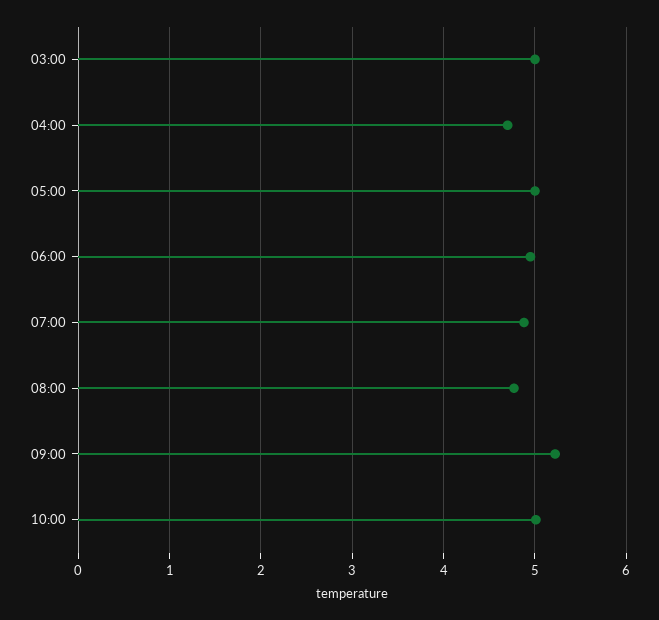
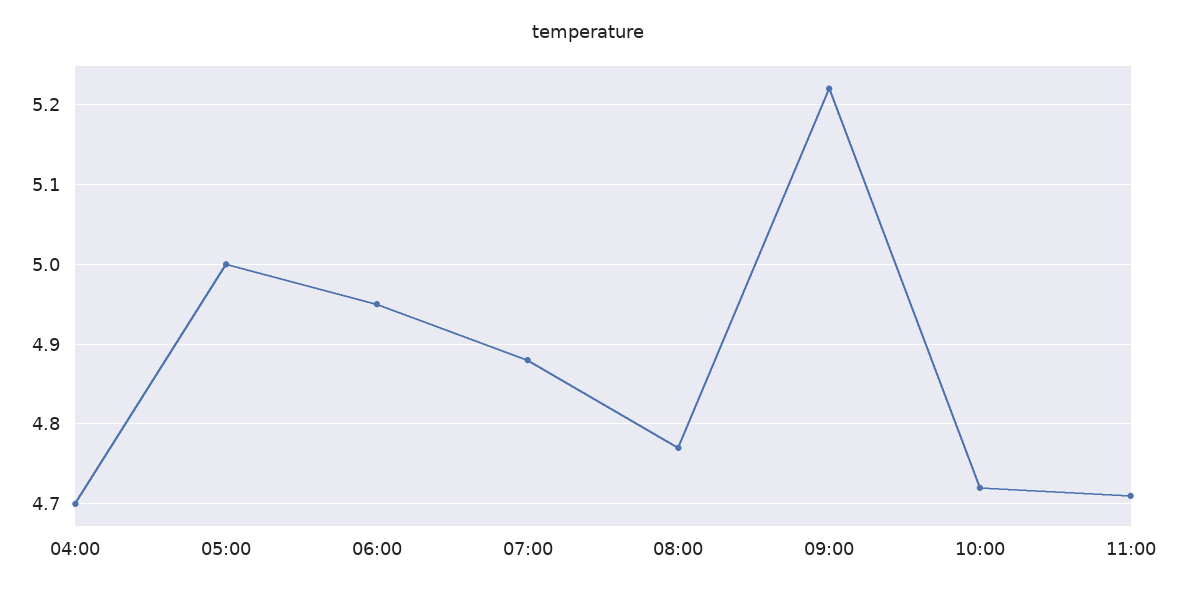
03:00: 5 -> none
10:00: 5 -> 4.72
11:00: none -> 4.71

